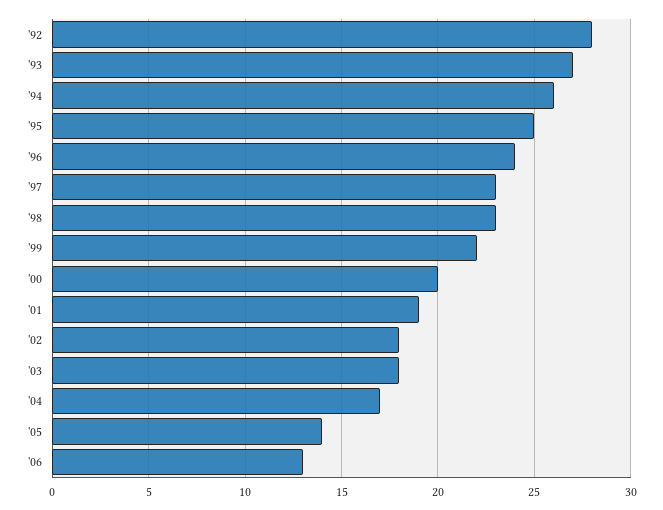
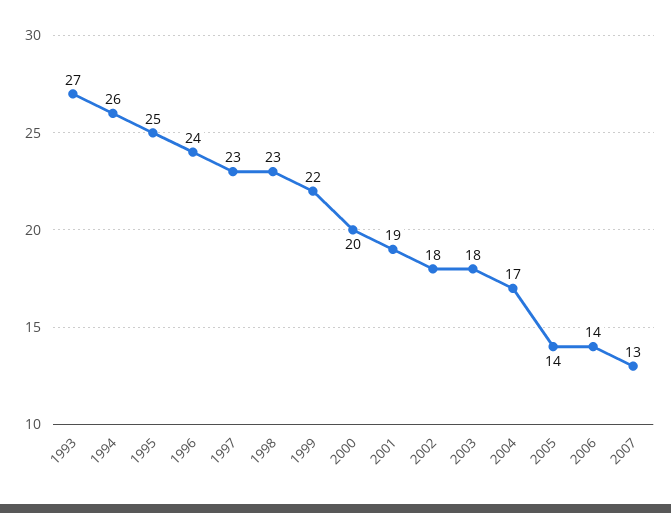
'92: 28 -> none
'06: 13 -> 14
2007: none -> 13

